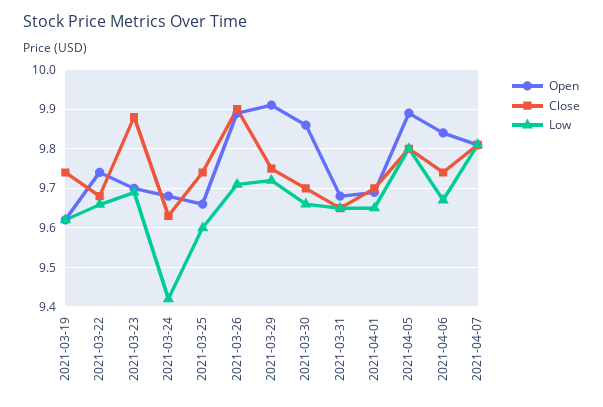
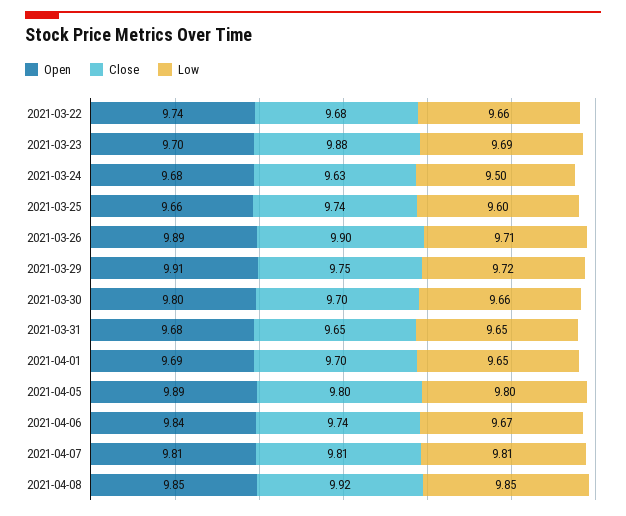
Open, 2021-03-19: 9.62 -> none
Close, 2021-03-19: 9.74 -> none
Low, 2021-03-19: 9.62 -> none
Low, 2021-03-24: 9.42 -> 9.5
Open, 2021-03-30: 9.86 -> 9.8
Open, 2021-04-08: none -> 9.85
Close, 2021-04-08: none -> 9.92
Low, 2021-04-08: none -> 9.85

